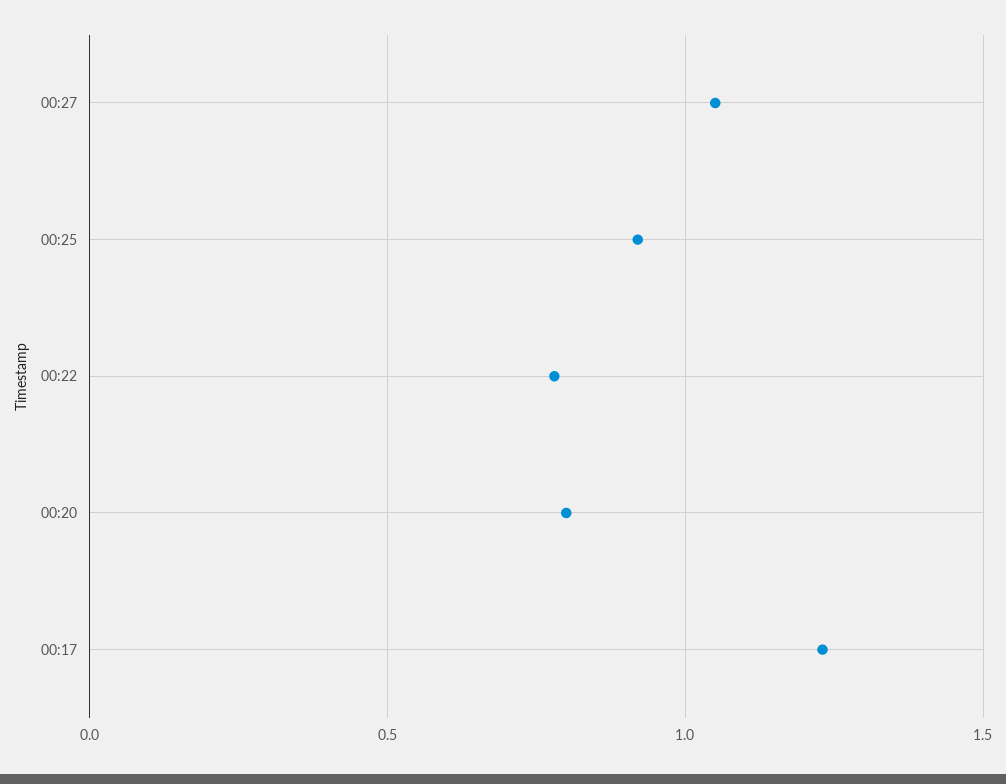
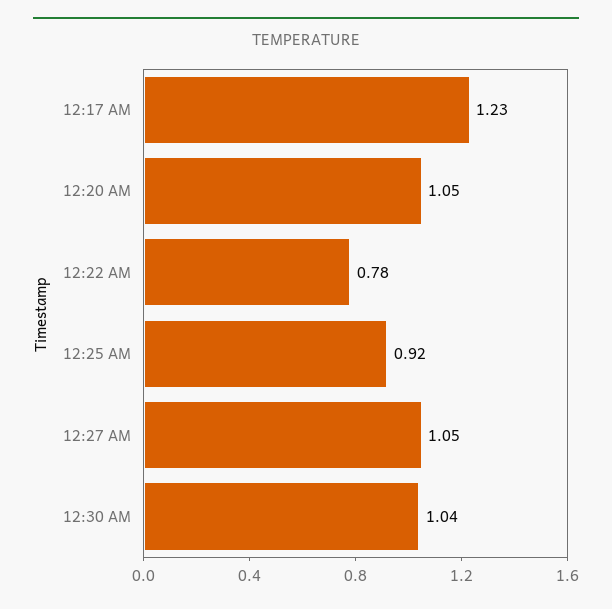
00:20: 0.8 -> 1.05
12:30 AM: none -> 1.04

